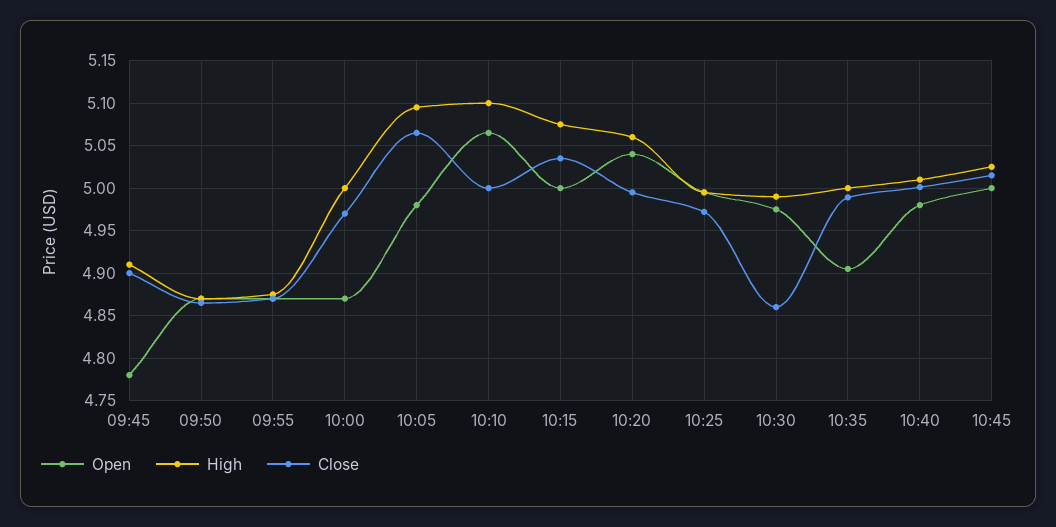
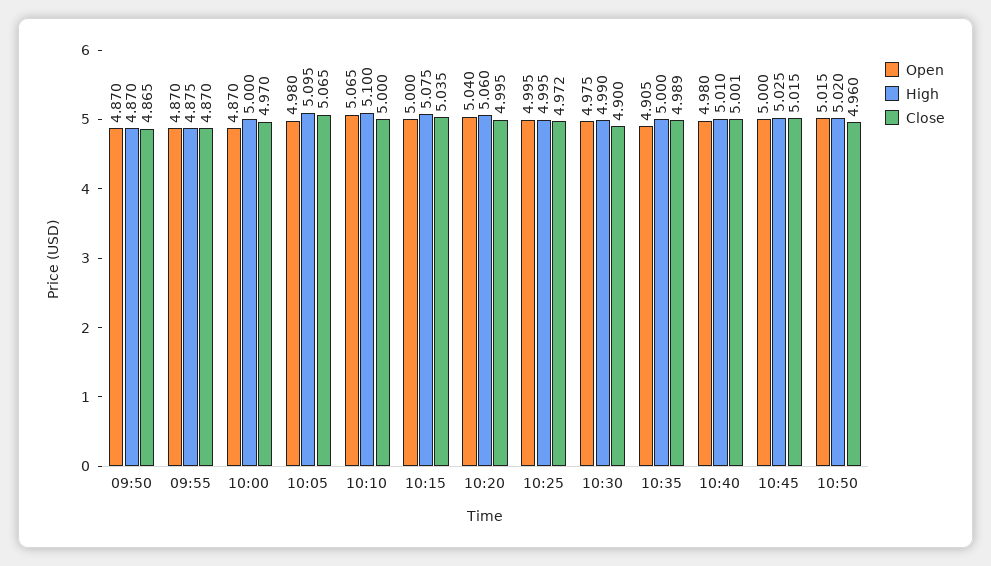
Open, 09:45: 4.78 -> none
High, 09:45: 4.91 -> none
Close, 09:45: 4.9 -> none
Close, 10:30: 4.86 -> 4.9
Open, 10:50: none -> 5.015
High, 10:50: none -> 5.02
Close, 10:50: none -> 4.96

